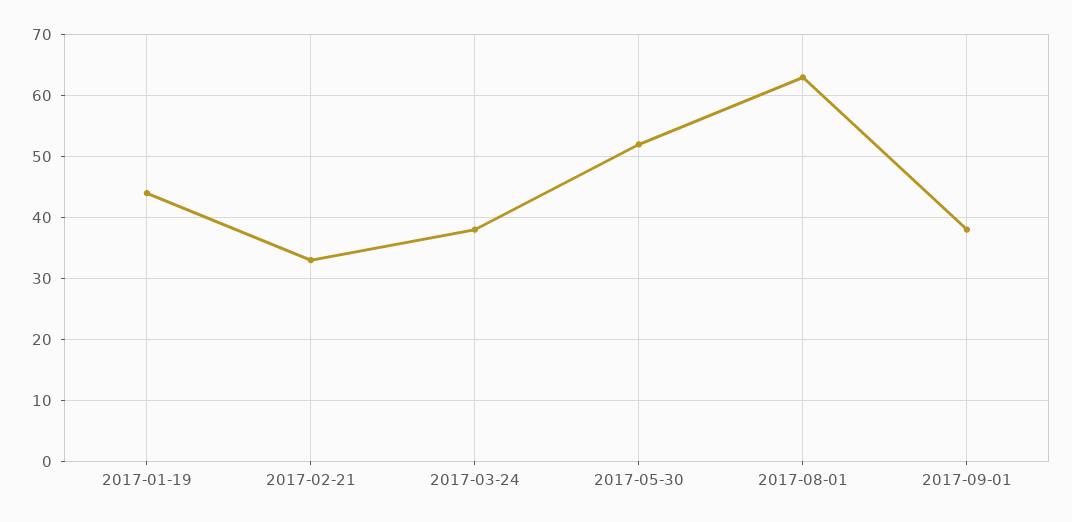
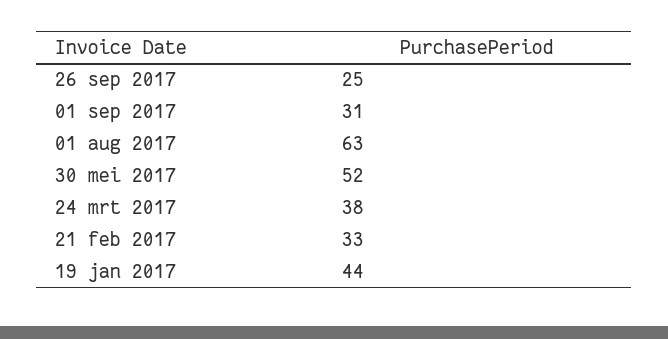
2017-09-01: 38 -> 31
26 sep 2017: none -> 25

